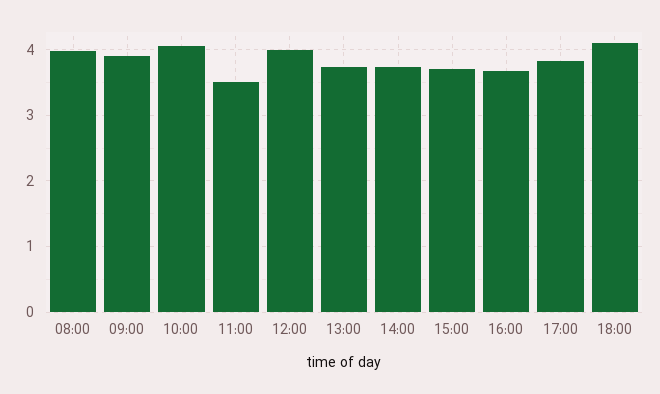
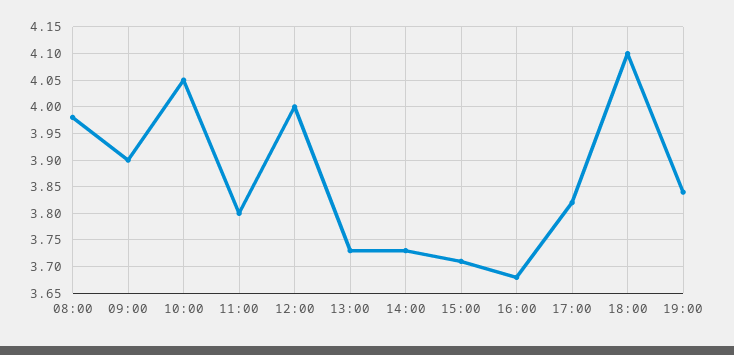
11:00: 3.5 -> 3.8
19:00: none -> 3.85

